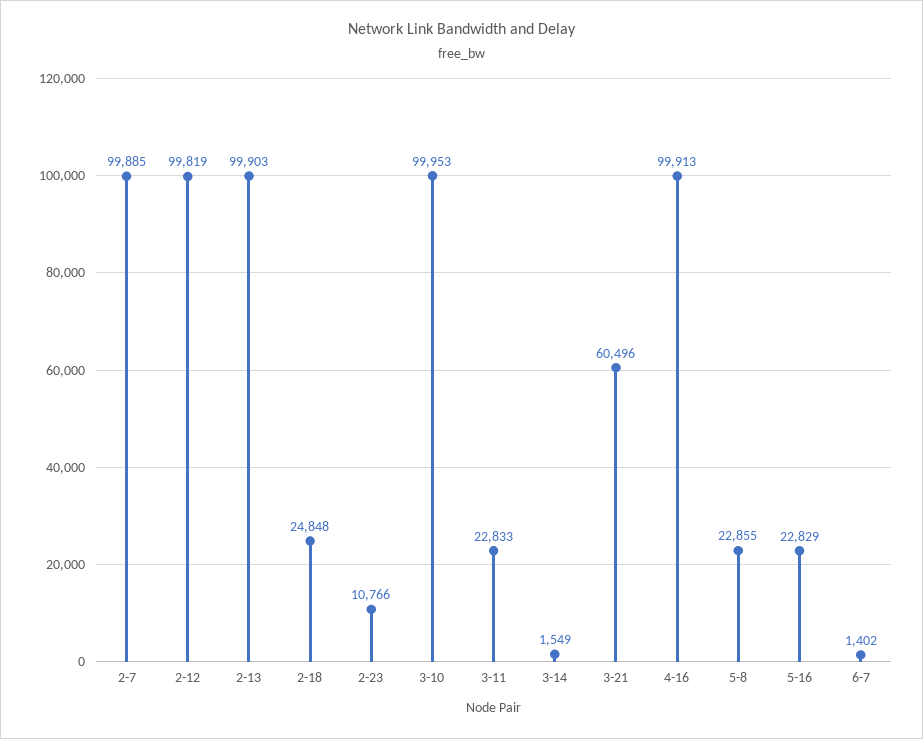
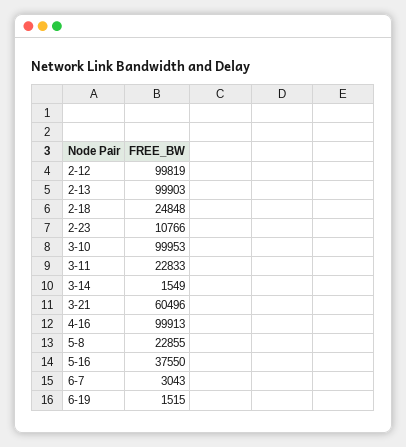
2-7: 99885 -> none
5-16: 22829 -> 37550
6-7: 1402 -> 3043
6-19: none -> 1515

